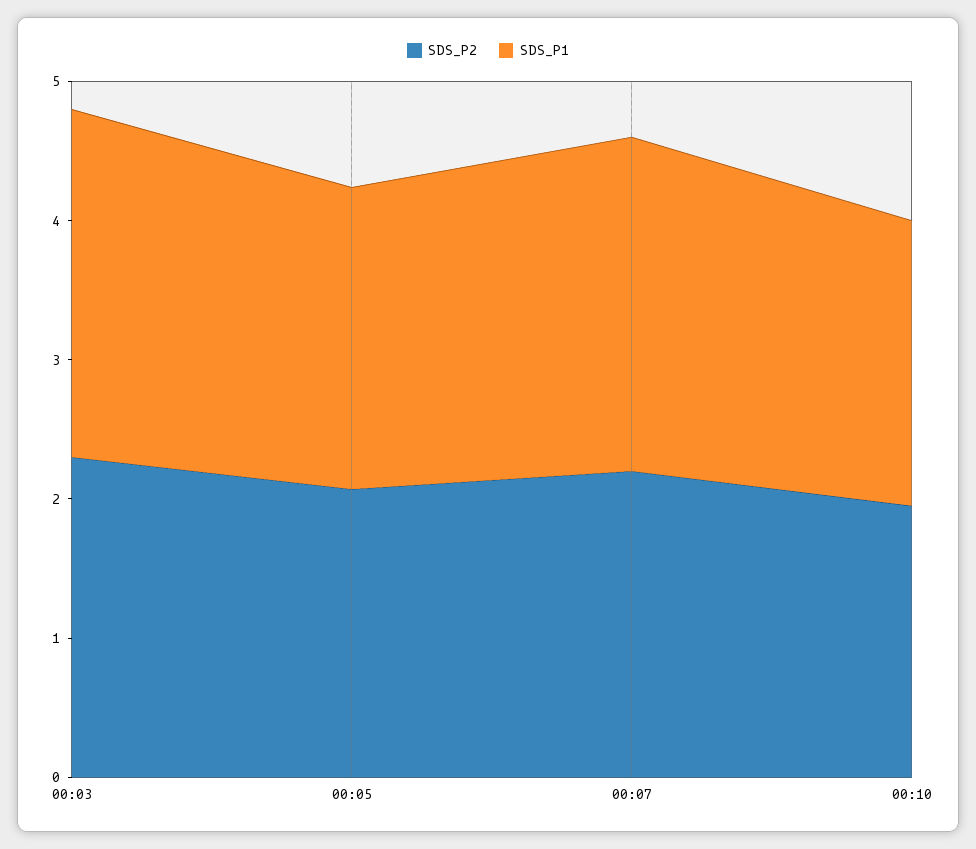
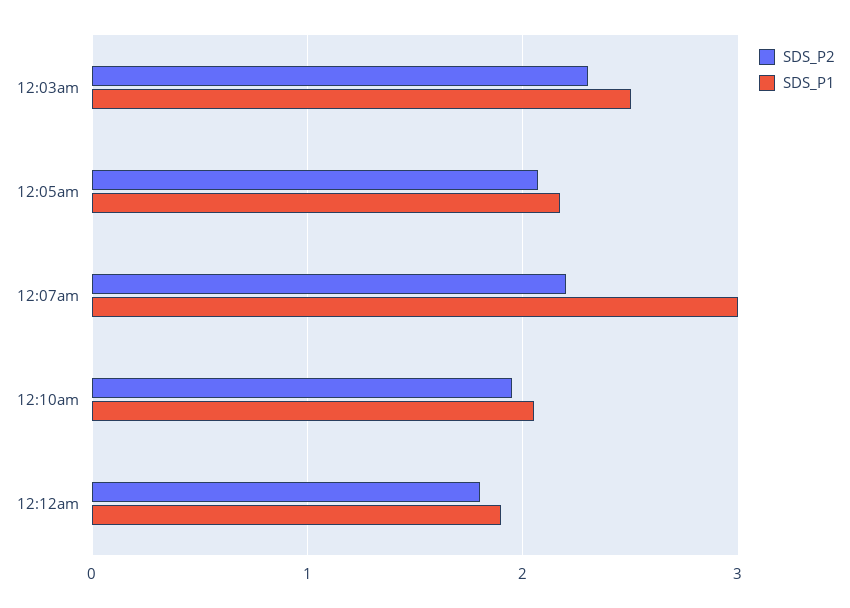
SDS_P1, 00:07: 2.4 -> 3
SDS_P2, 12:12am: none -> 1.8
SDS_P1, 12:12am: none -> 1.9

